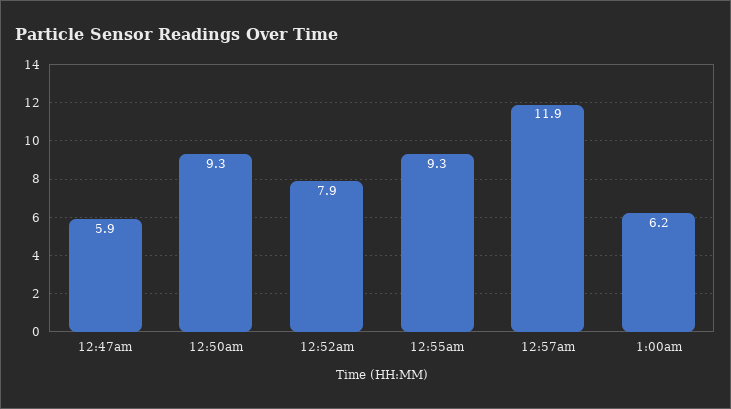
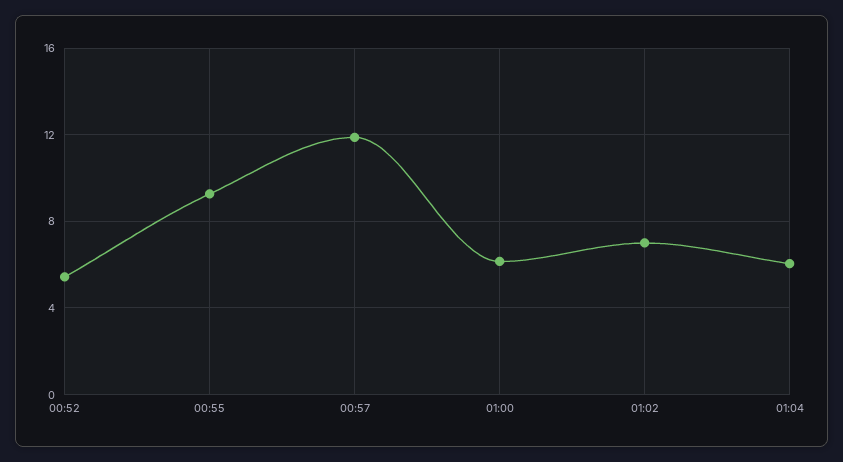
12:47am: 5.9 -> none
12:50am: 9.3 -> none
12:52am: 7.9 -> 5.5
01:02: none -> 7
01:04: none -> 6

